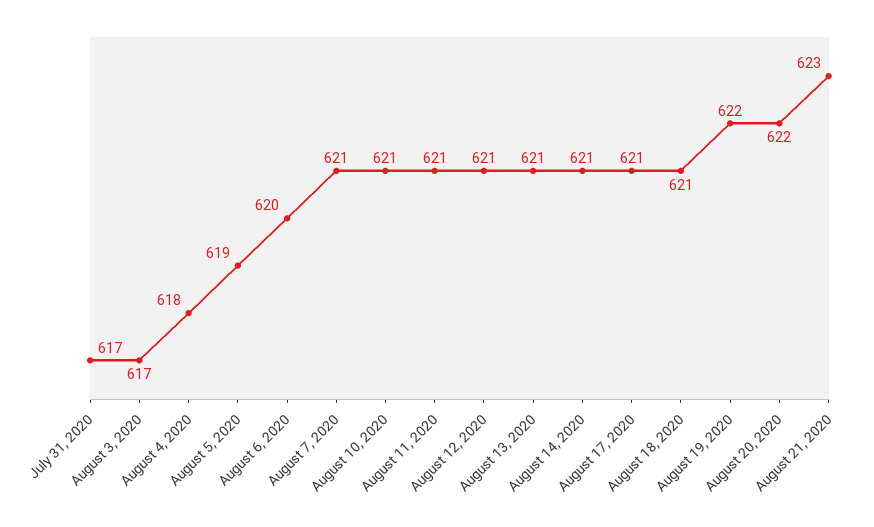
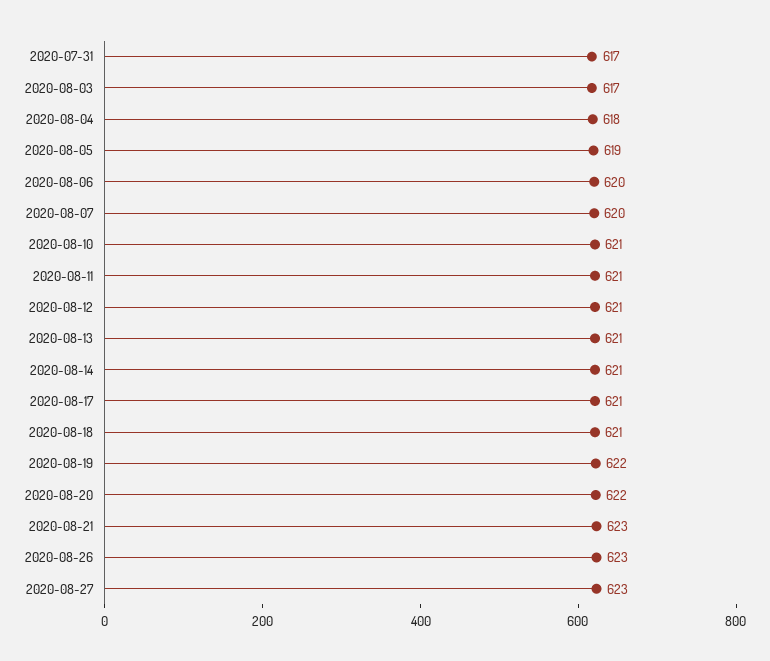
August 7, 2020: 621 -> 620
2020-08-26: none -> 623
2020-08-27: none -> 623

